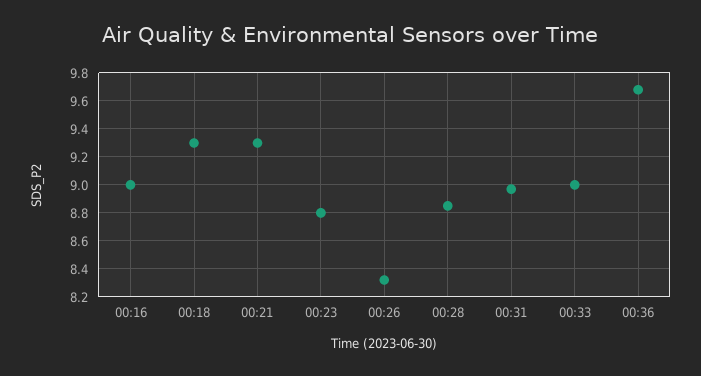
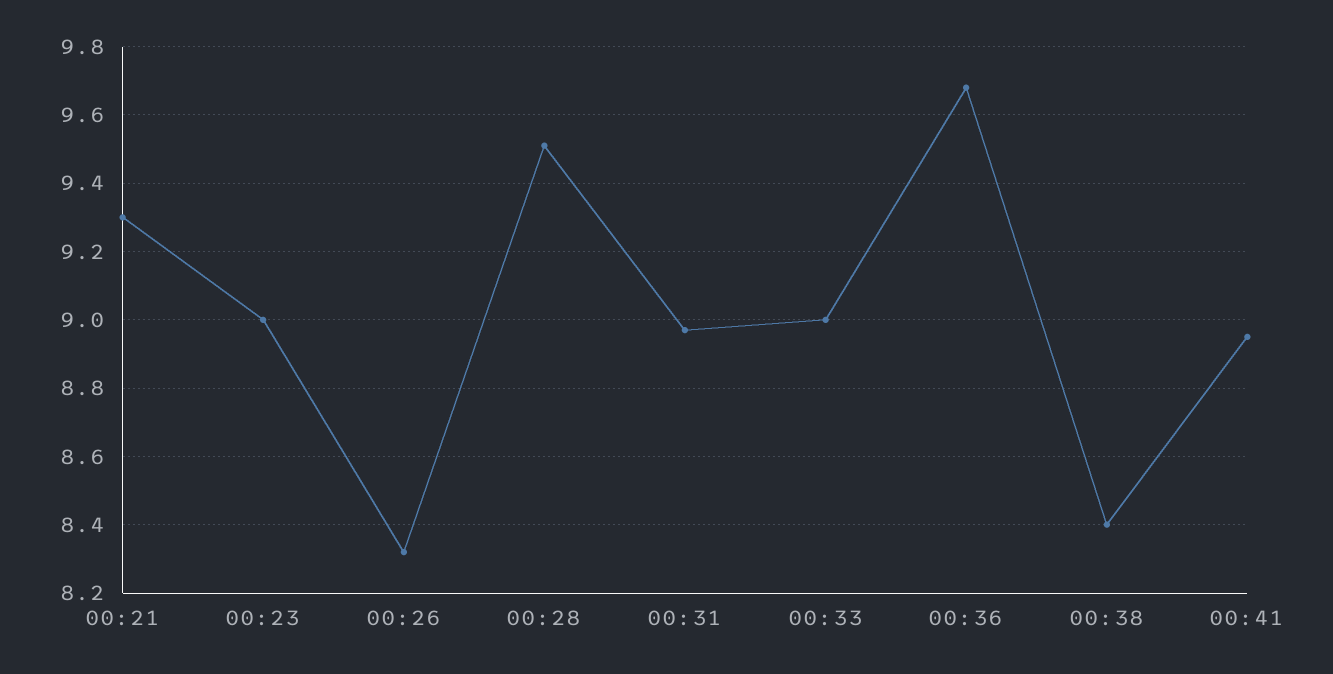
00:16: 9 -> none
00:18: 9.3 -> none
00:23: 8.8 -> 9
00:28: 8.85 -> 9.5
00:38: none -> 8.4
00:41: none -> 8.95

